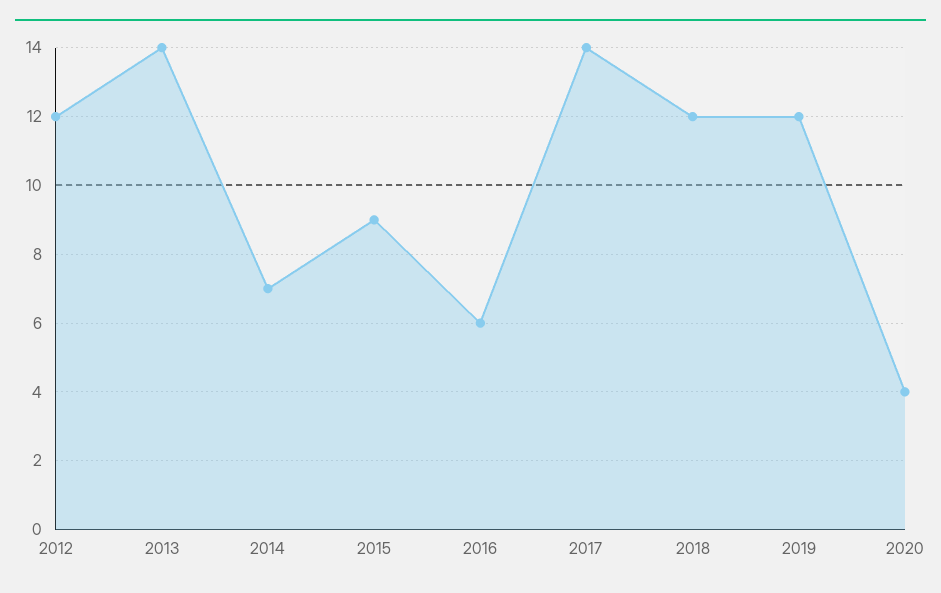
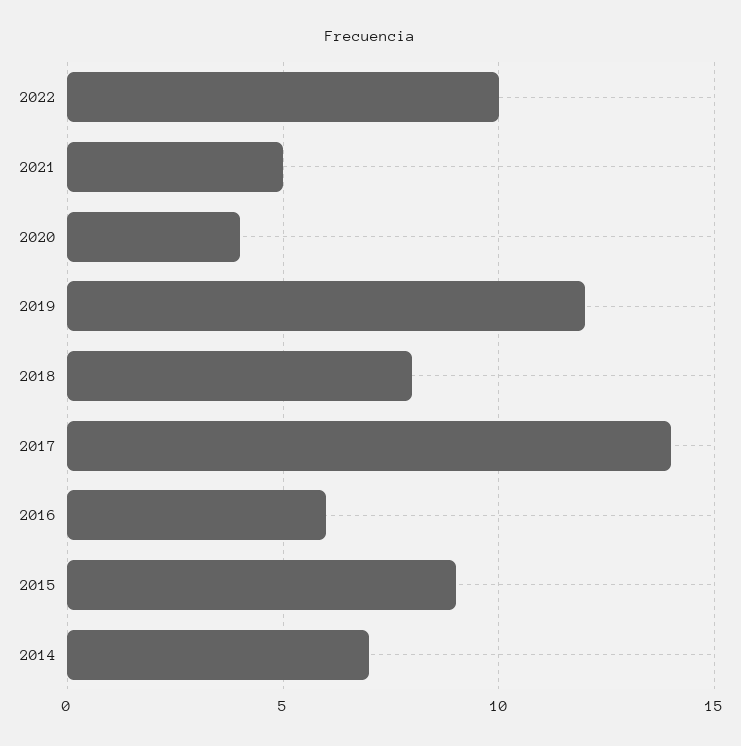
2012: 12 -> none
2013: 14 -> none
2018: 12 -> 8
2022: none -> 10
2021: none -> 5

